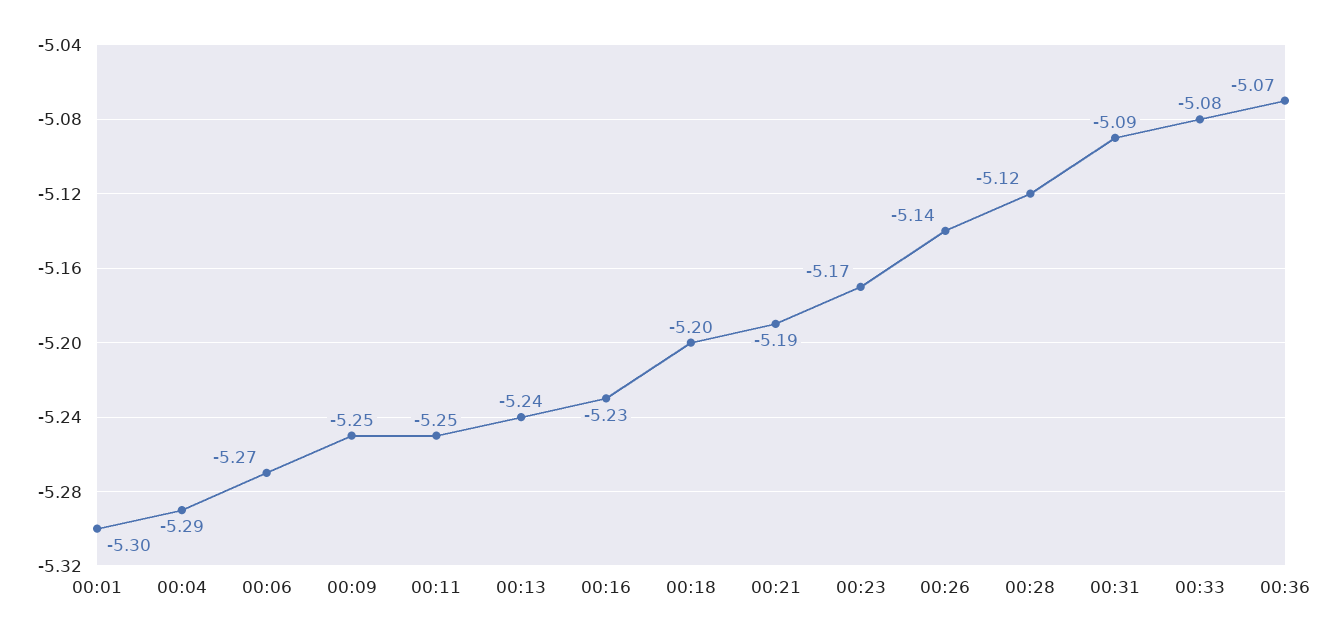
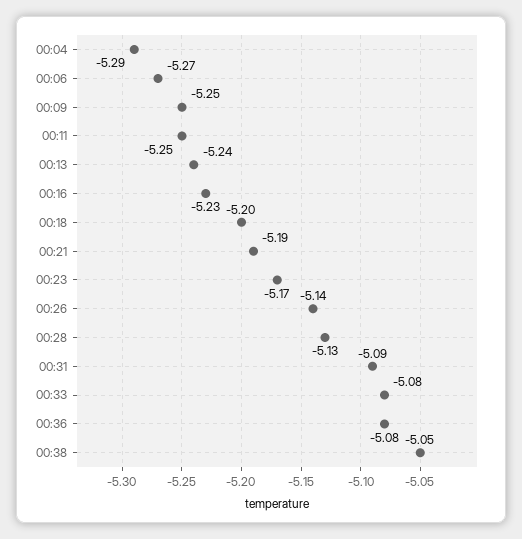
00:01: -5.3 -> none
00:28: -5.12 -> -5.13
00:36: -5.07 -> -5.08
00:38: none -> -5.05

